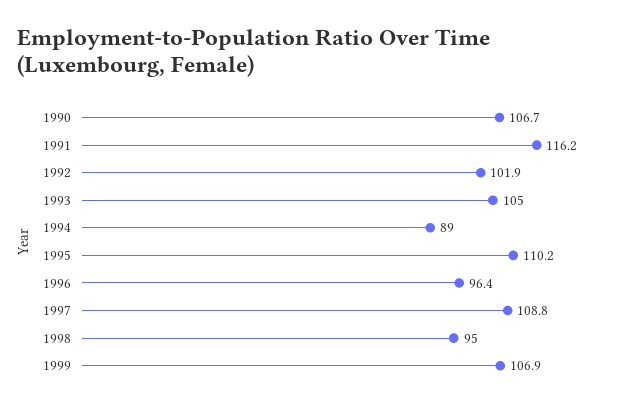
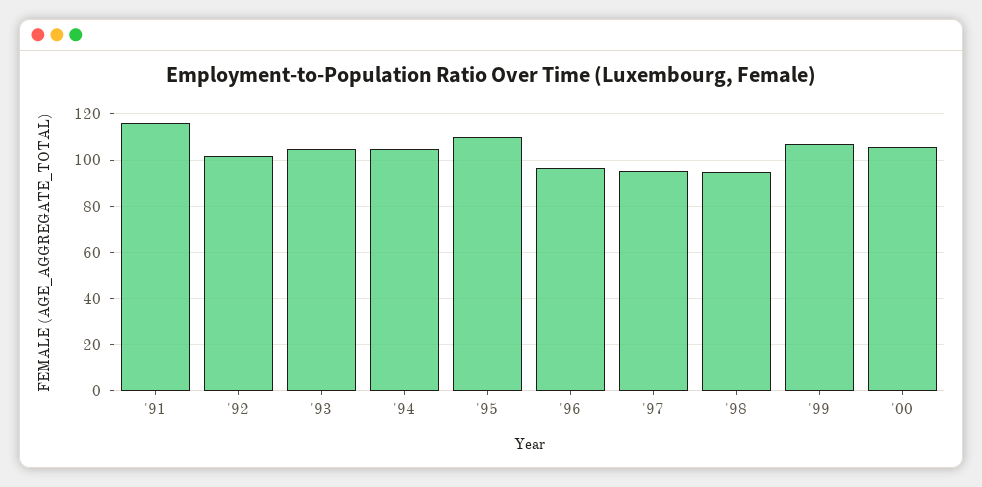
1990: 106.7 -> none
1994: 89 -> 105
1997: 108.8 -> 95
'00: none -> 105

